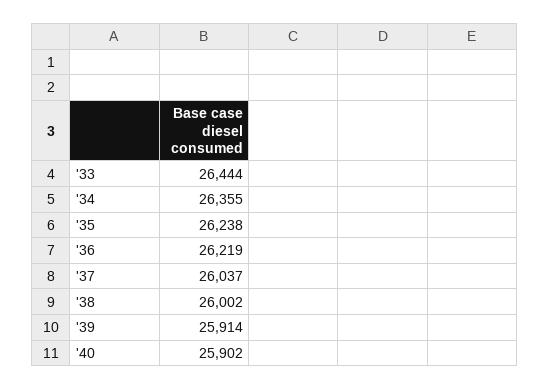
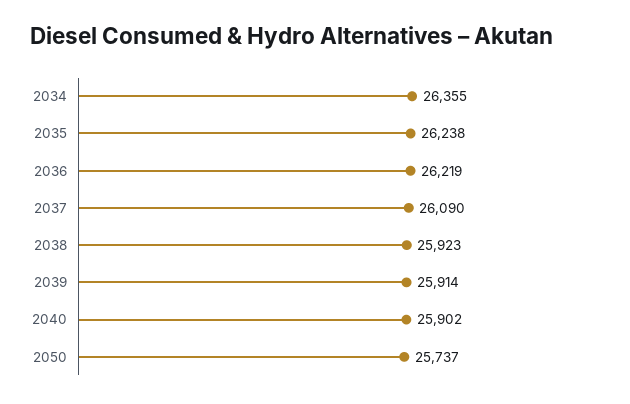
'33: 26444 -> none
'37: 26037 -> 26090
'38: 26002 -> 25923
2050: none -> 25737

